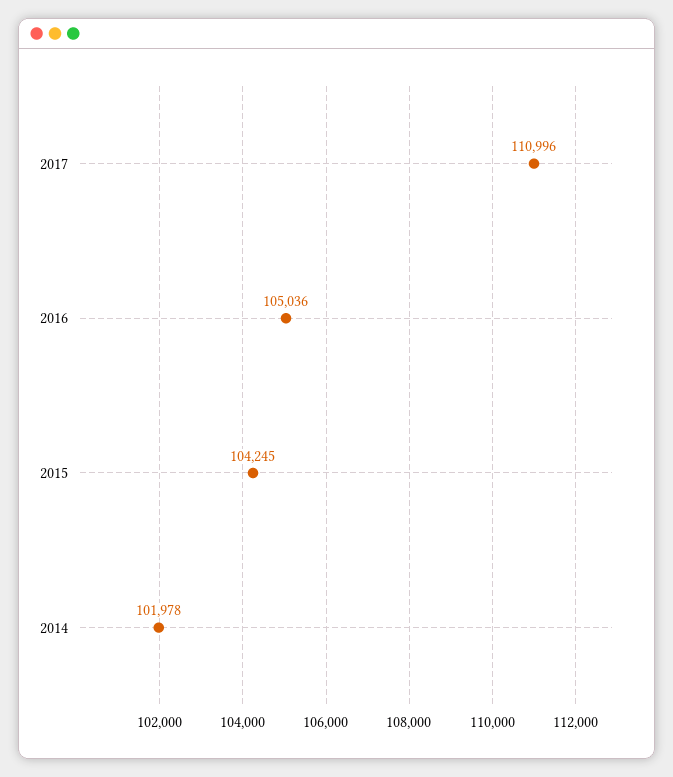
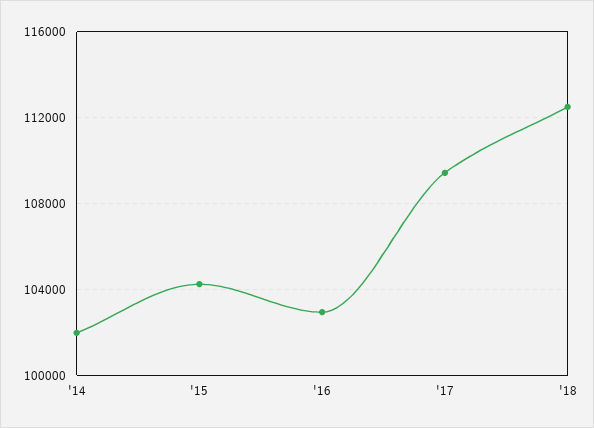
2017: 110996 -> 109500
2016: 105036 -> 103000
'18: none -> 112500

